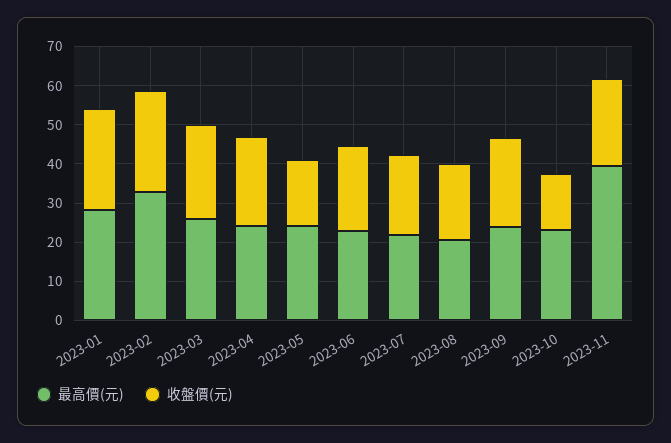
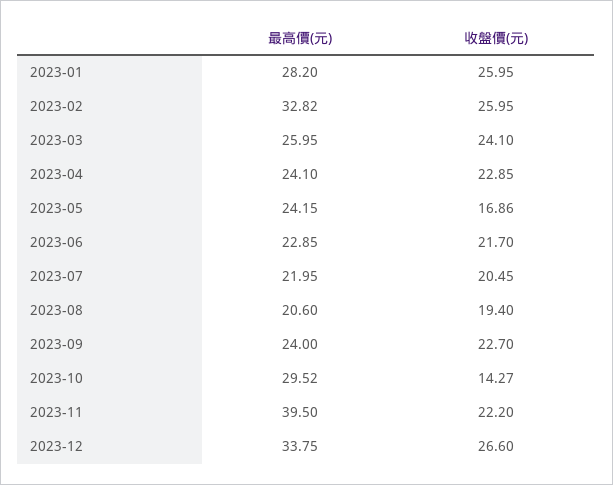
最高價(元), 2023-10: 22.5 -> 29.52
最高價(元), 2023-12: none -> 33.75
收盤價(元), 2023-12: none -> 26.6

